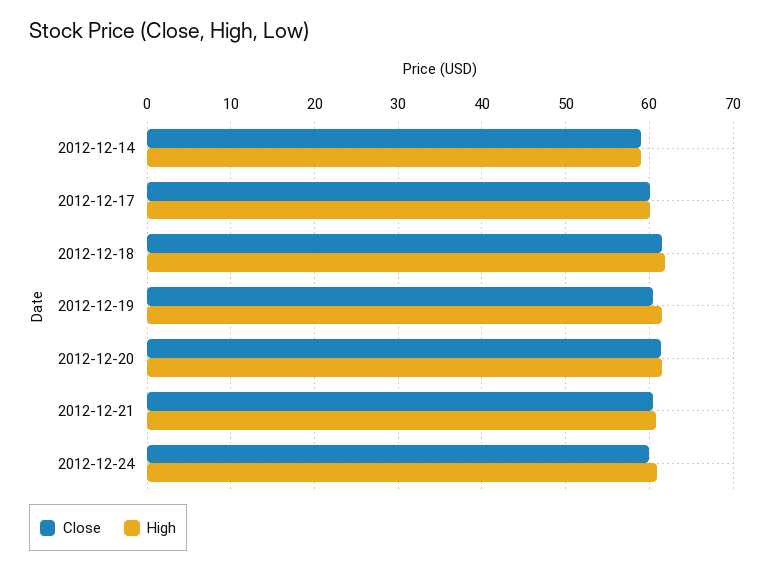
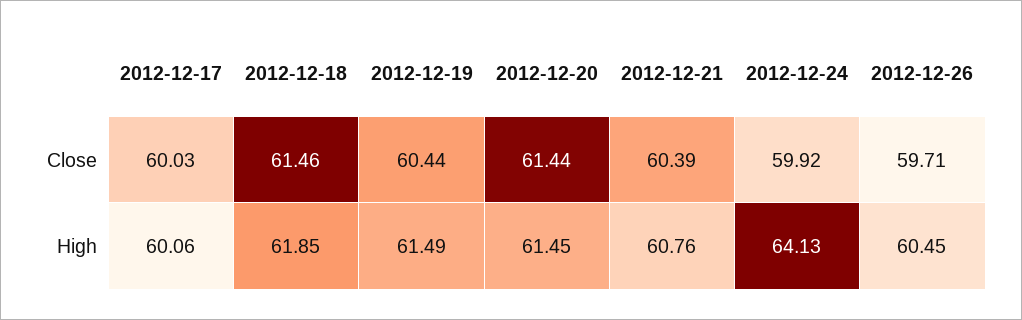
Close, 2012-12-14: 59 -> none
High, 2012-12-14: 59 -> none
High, 2012-12-24: 61 -> 64.13
Close, 2012-12-26: none -> 59.71
High, 2012-12-26: none -> 60.45

